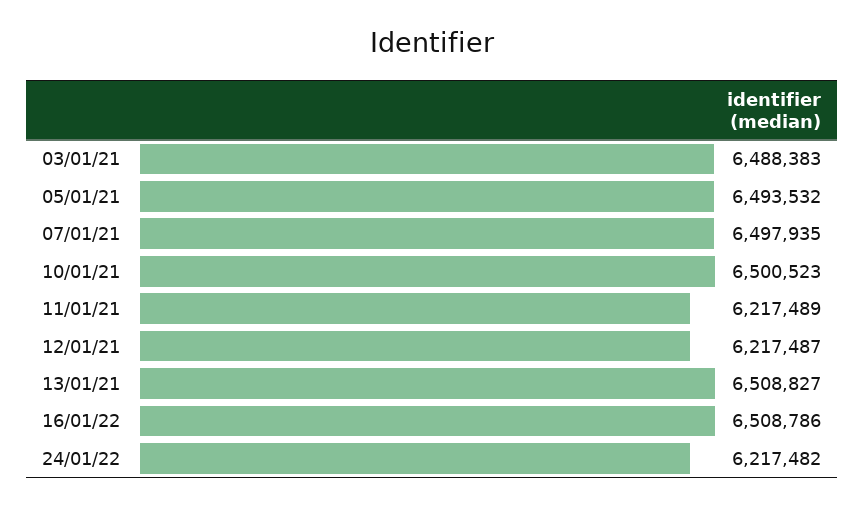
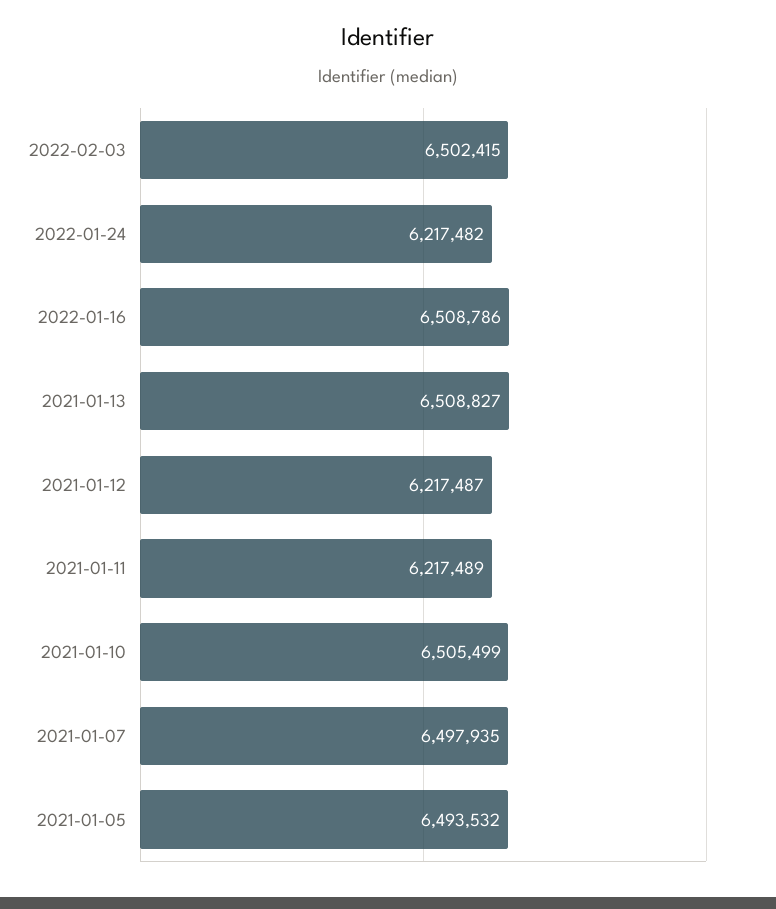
03/01/21: 6488383 -> none
10/01/21: 6500523 -> 6505499
2022-02-03: none -> 6502415

